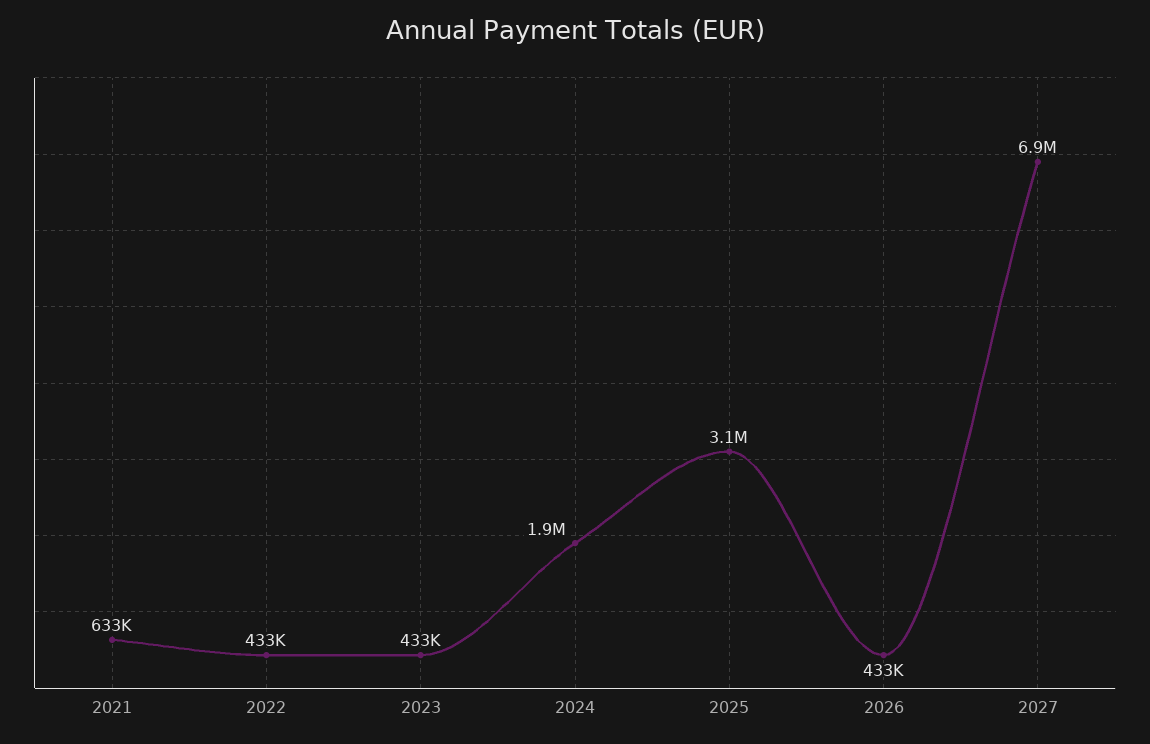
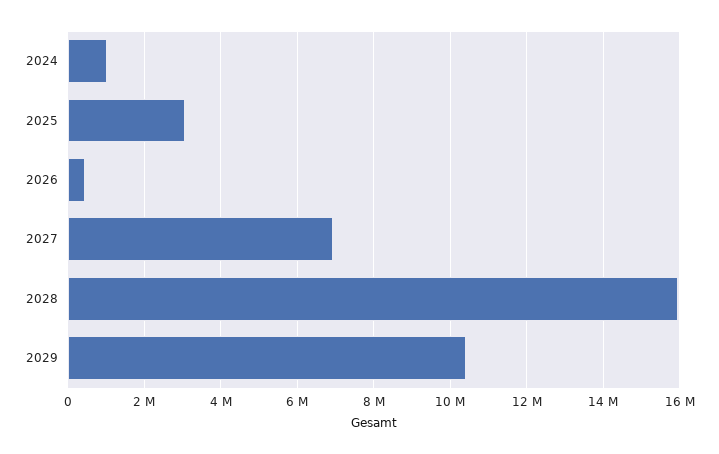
2021: 633000 -> none
2022: 433000 -> none
2023: 433000 -> none
2024: 1900000 -> 1000000
2028: none -> 16000000
2029: none -> 10400000

